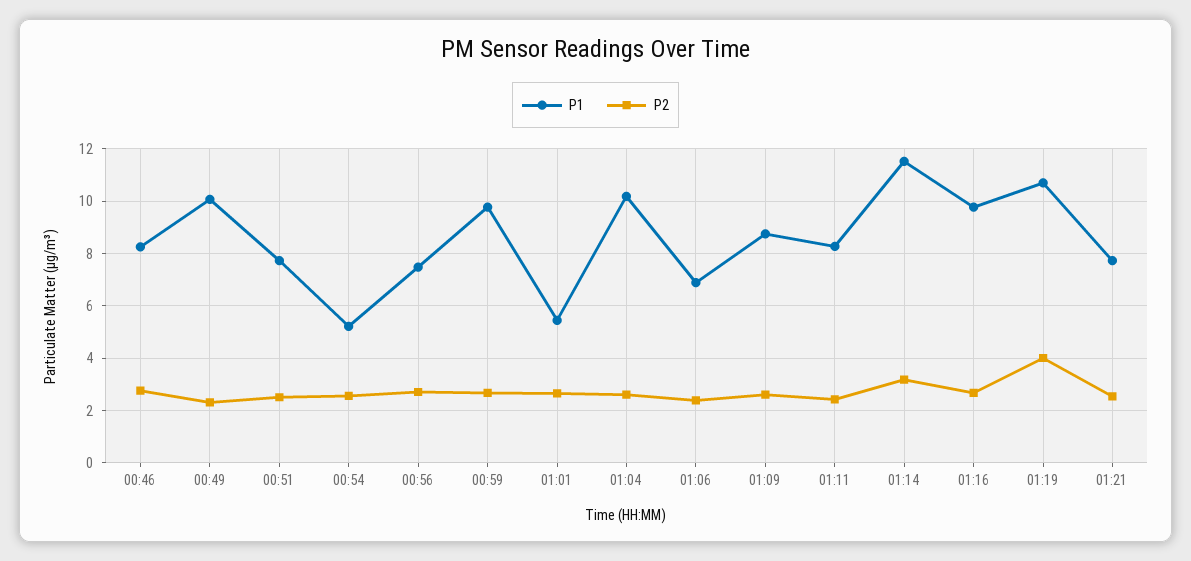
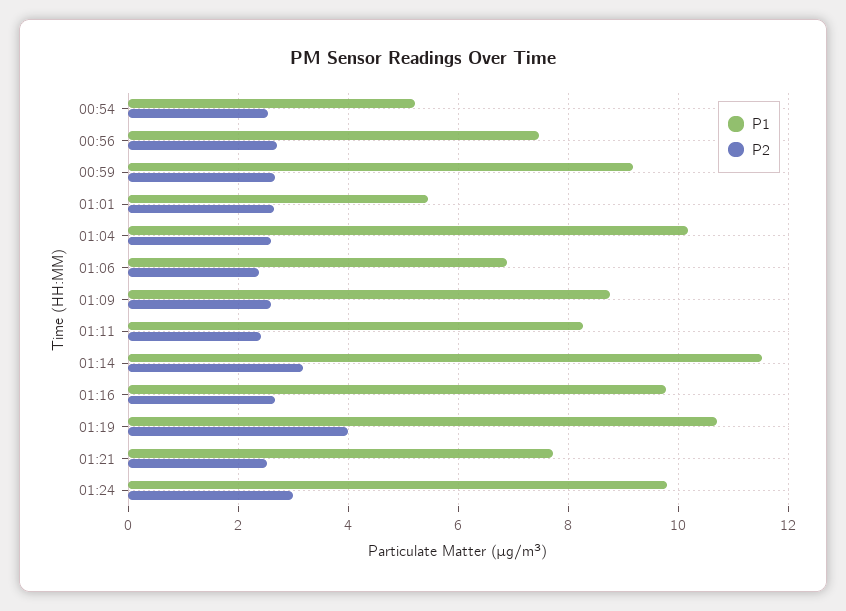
P1, 00:46: 8.25 -> none
P2, 00:46: 2.75 -> none
P1, 00:49: 10 -> none
P2, 00:49: 2.25 -> none
P1, 00:51: 7.75 -> none
P2, 00:51: 2.5 -> none
P1, 00:59: 9.75 -> 9.2
P1, 01:24: none -> 9.8
P2, 01:24: none -> 3

